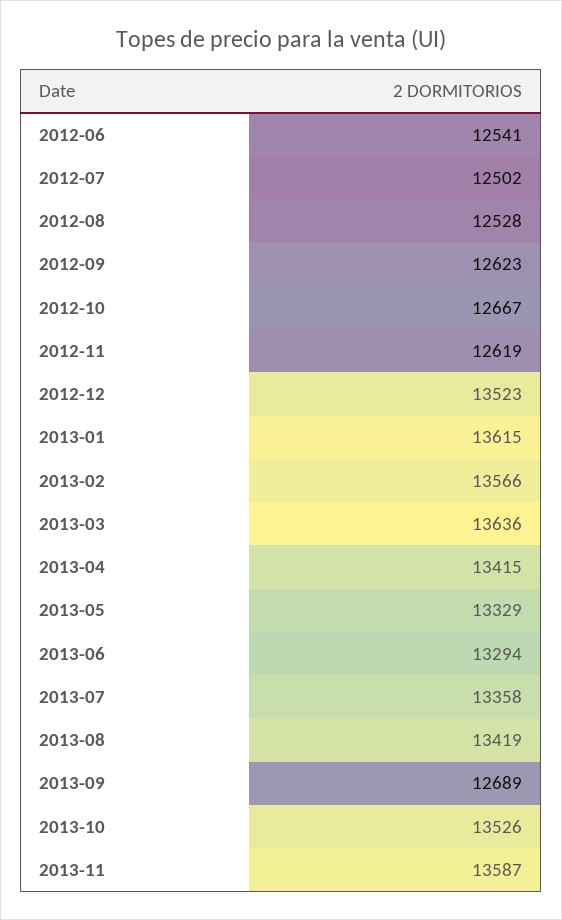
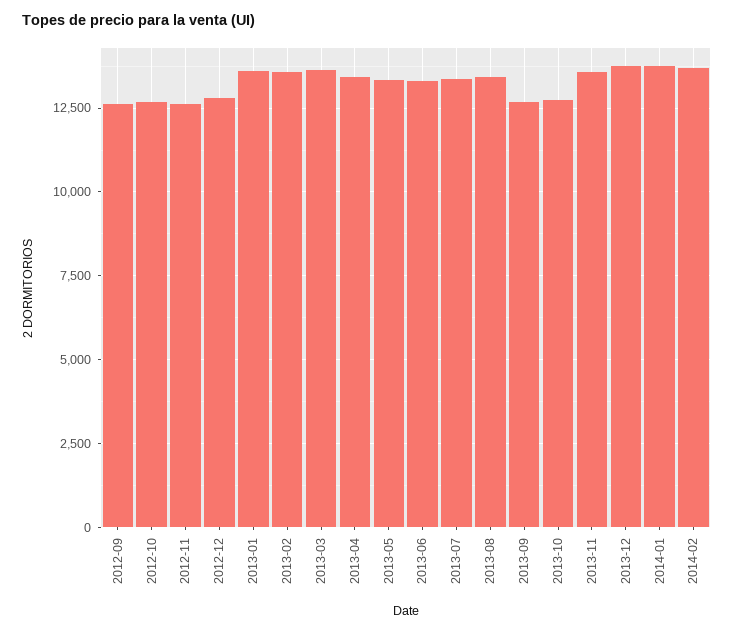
2012-06: 12541 -> none
2012-07: 12502 -> none
2012-08: 12528 -> none
2012-12: 13523 -> 12750
2013-10: 13526 -> 12750
2013-12: none -> 13750
2014-01: none -> 13750
2014-02: none -> 13750

